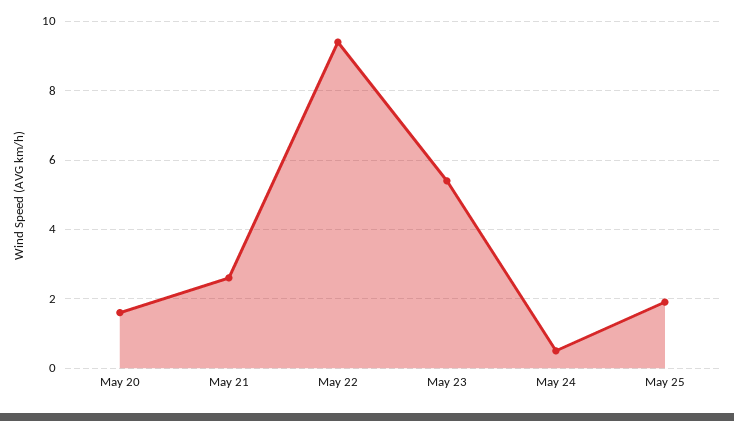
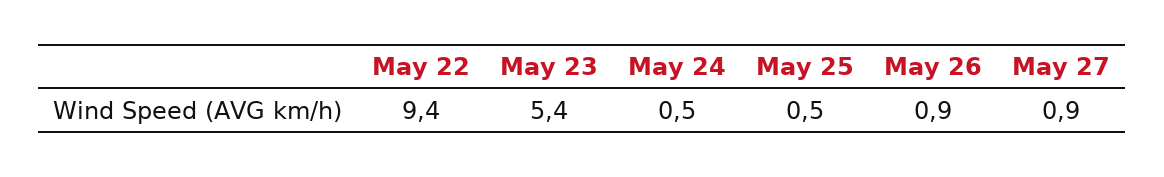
May 20: 1.5 -> none
May 21: 2.5 -> none
May 25: 2 -> 0.5
May 26: none -> 0.9
May 27: none -> 0.9

